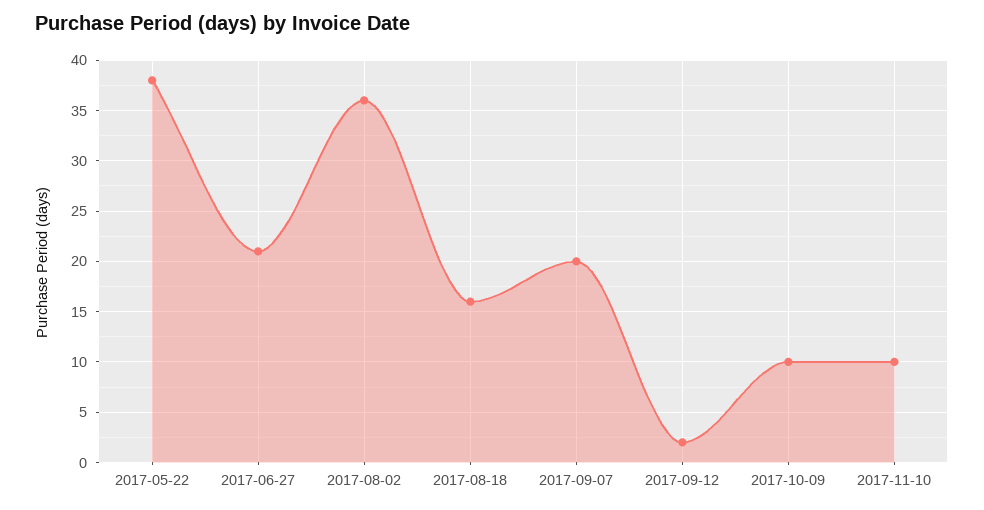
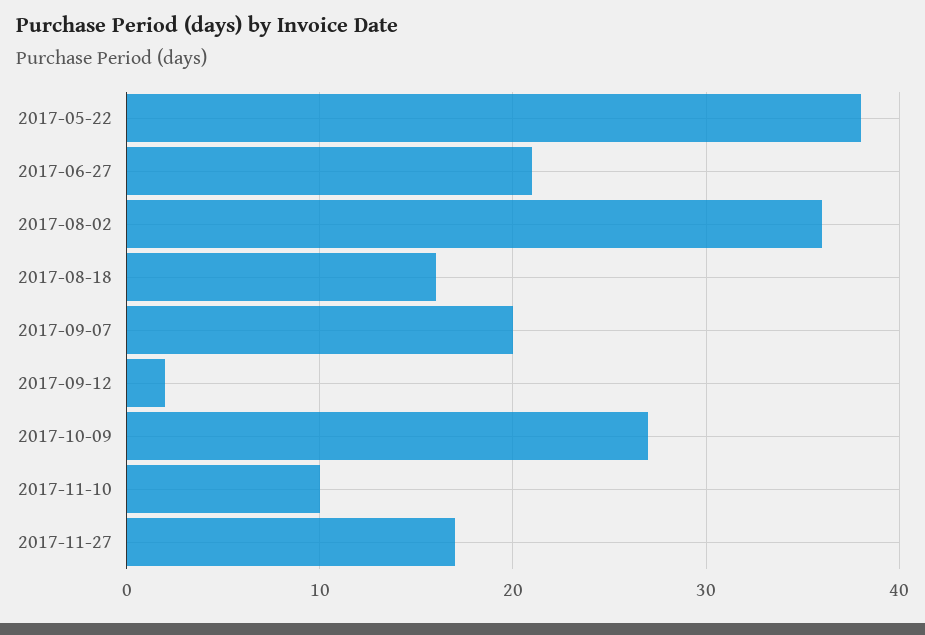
2017-10-09: 10 -> 27
2017-11-27: none -> 17

